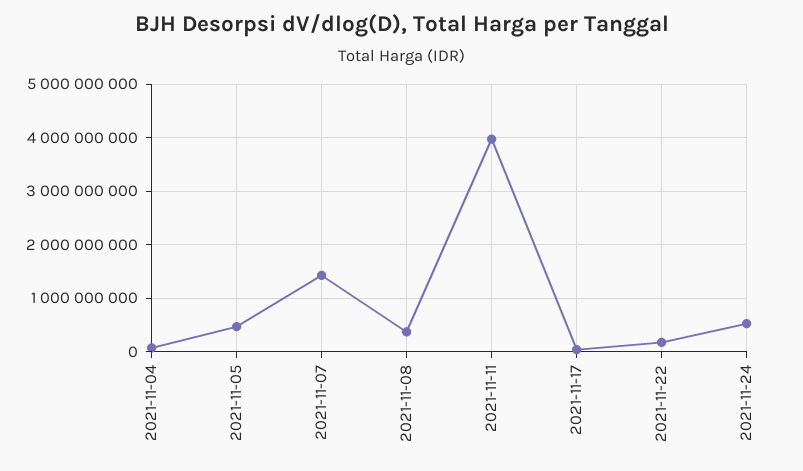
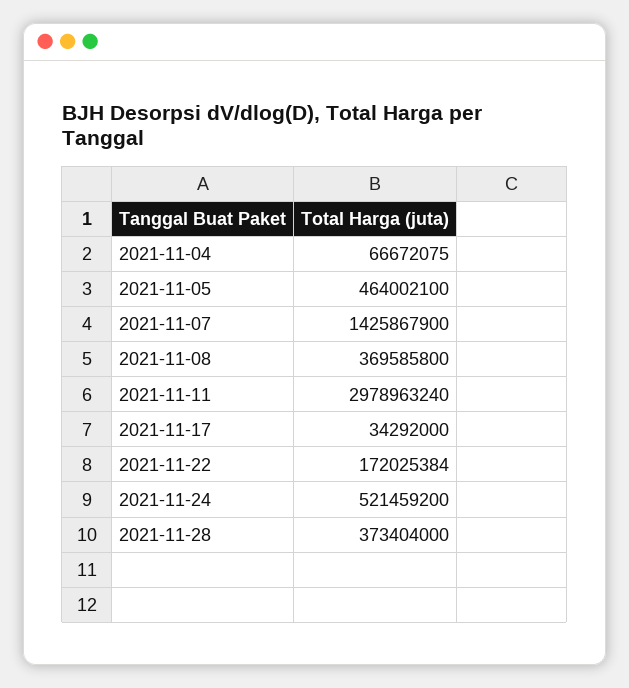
2021-11-11: 4000000000 -> 2978963240
2021-11-28: none -> 373404000

